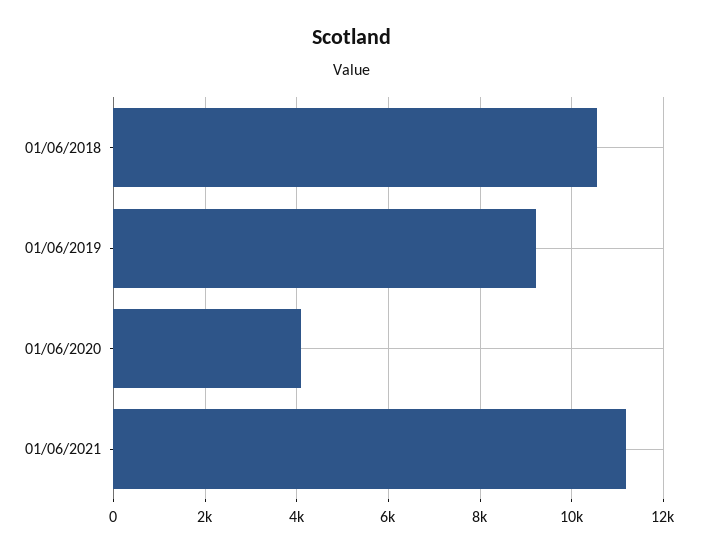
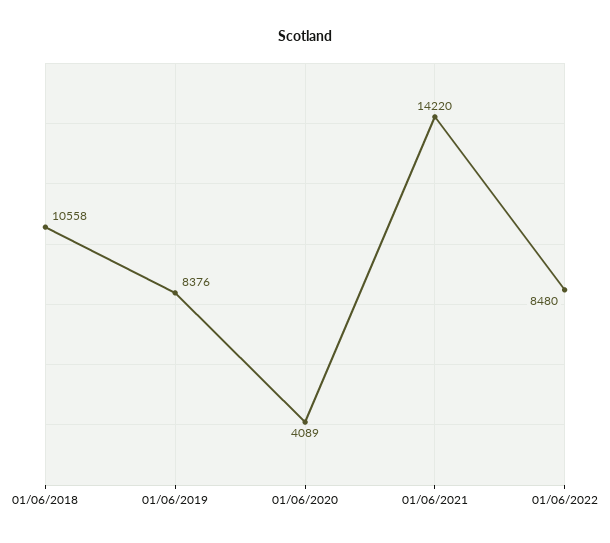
01/06/2019: 9200 -> 8376
01/06/2021: 11200 -> 14220
01/06/2022: none -> 8480

